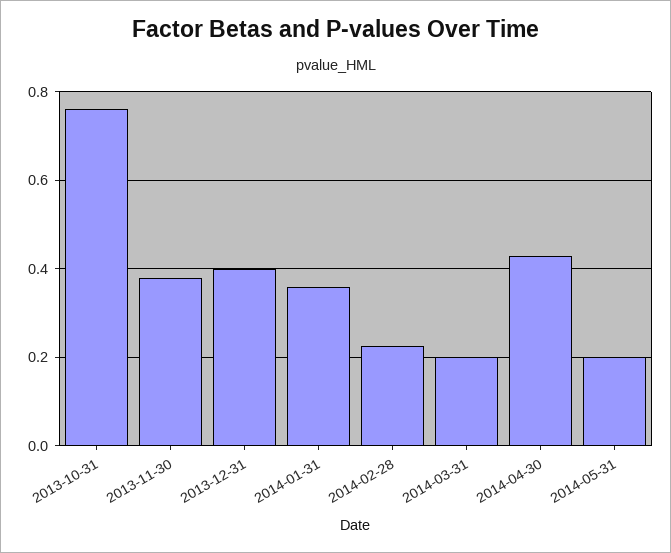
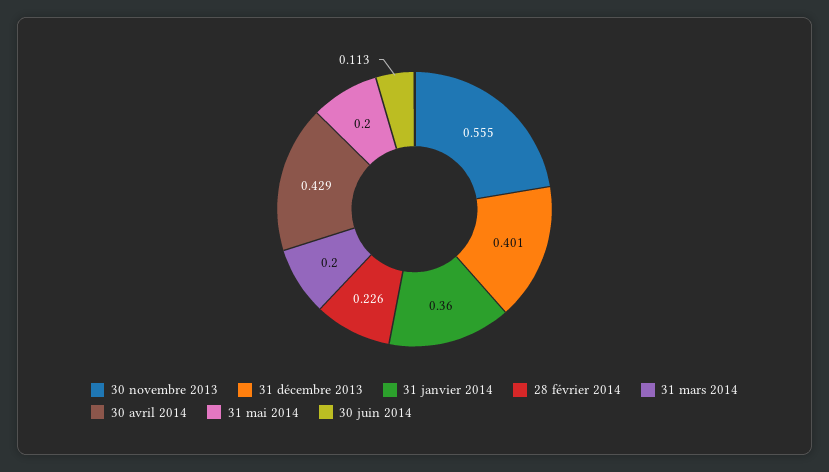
2013-10-31: 0.76 -> none
2013-11-30: 0.38 -> 0.555
30 juin 2014: none -> 0.113

